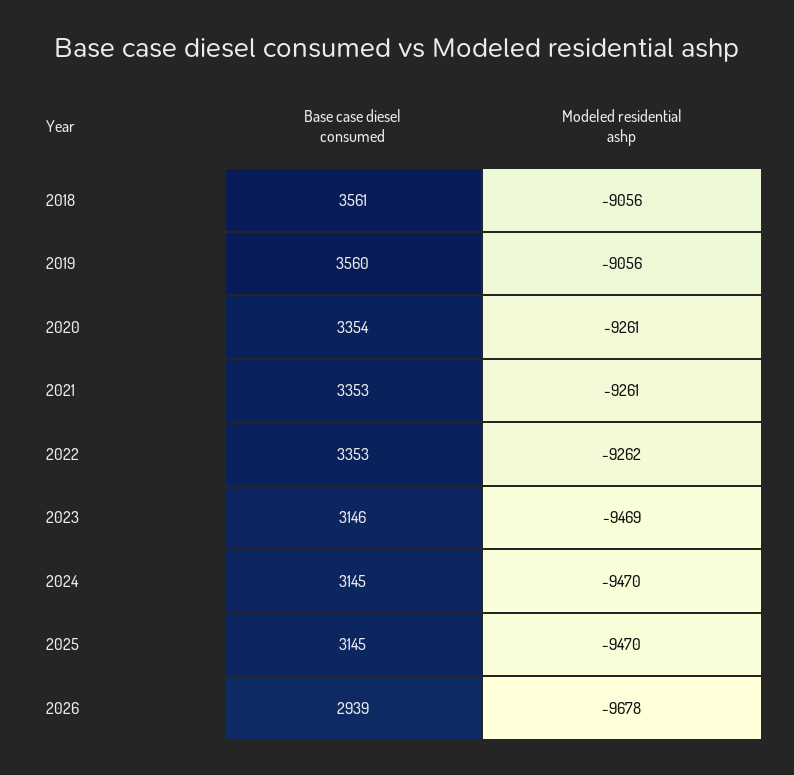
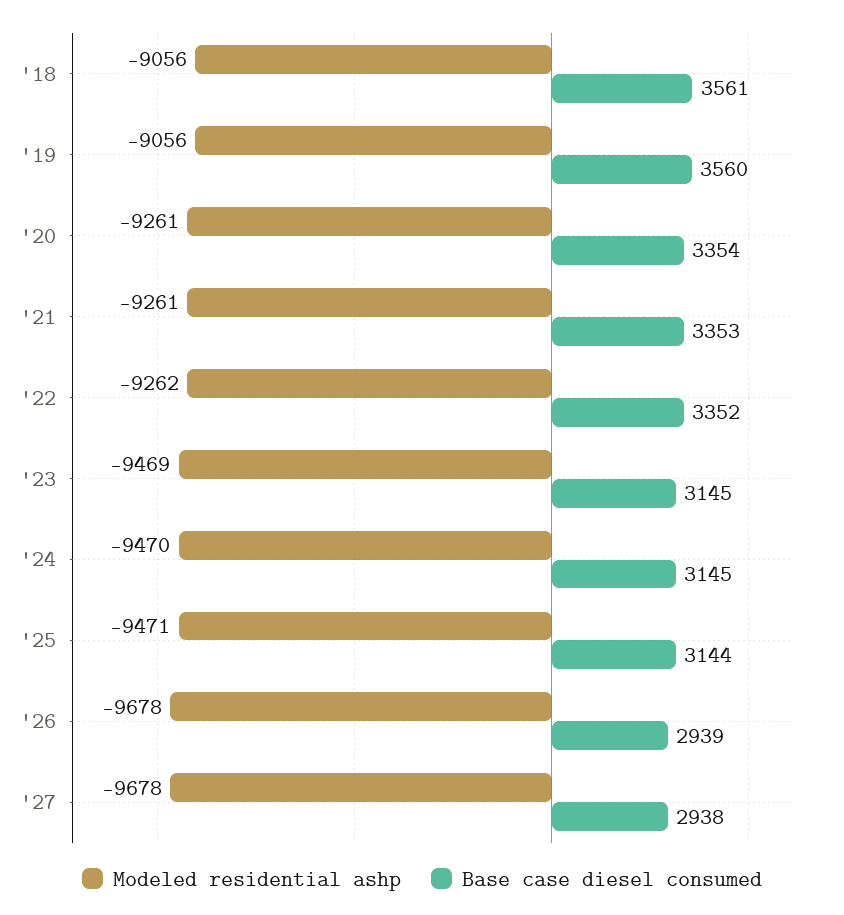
Base case diesel consumed, 2022: 3353 -> 3352
Base case diesel consumed, 2023: 3146 -> 3145
Base case diesel consumed, 2025: 3145 -> 3144
Modeled residential ashp, 2025: -9470 -> -9471
Modeled residential ashp, '27: none -> -9678
Base case diesel consumed, '27: none -> 2938

